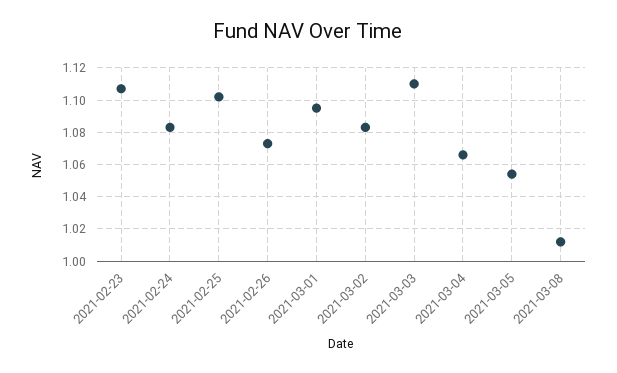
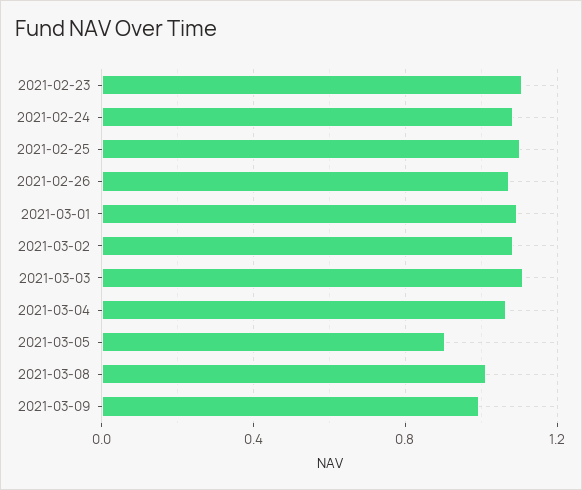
2021-03-05: 1.055 -> 0.9
2021-03-09: none -> 1

